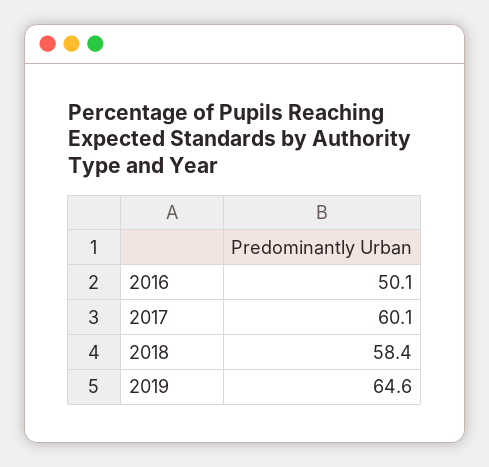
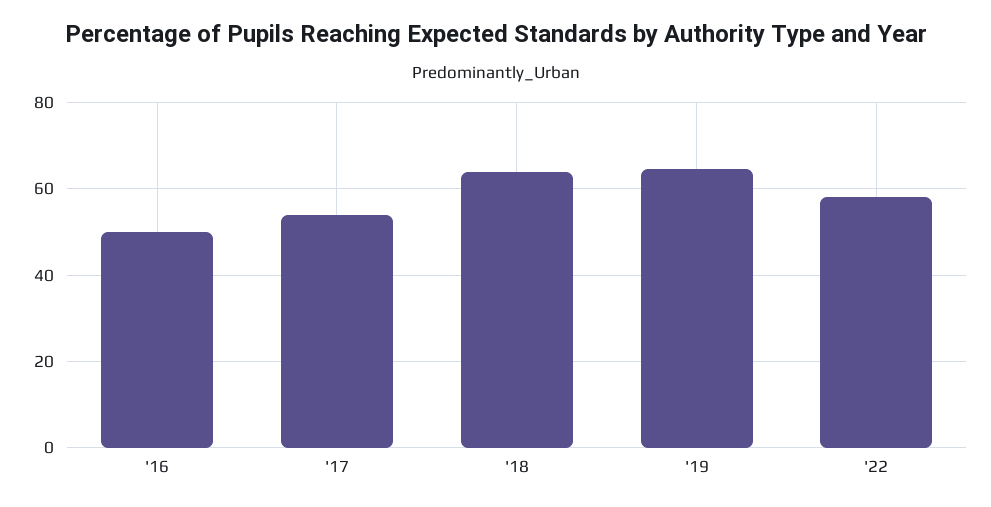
2017: 60.1 -> 54
2018: 58.4 -> 64
'22: none -> 58

